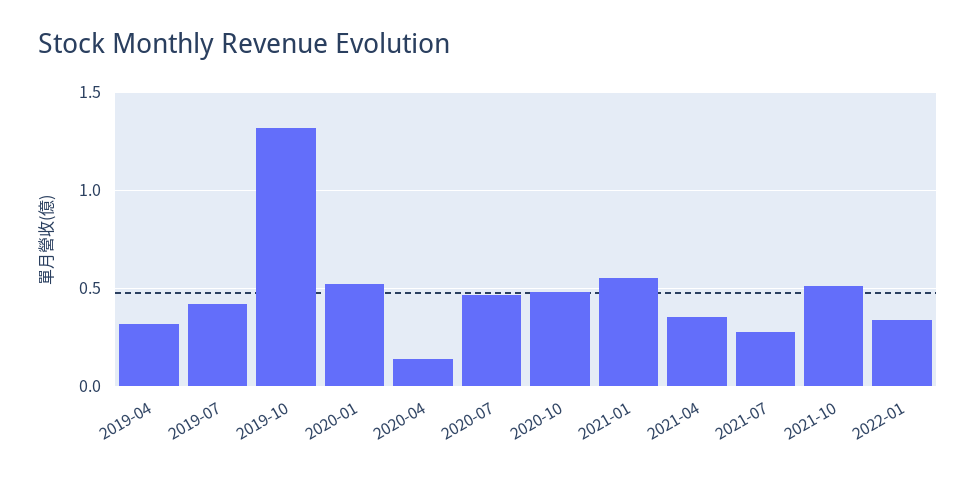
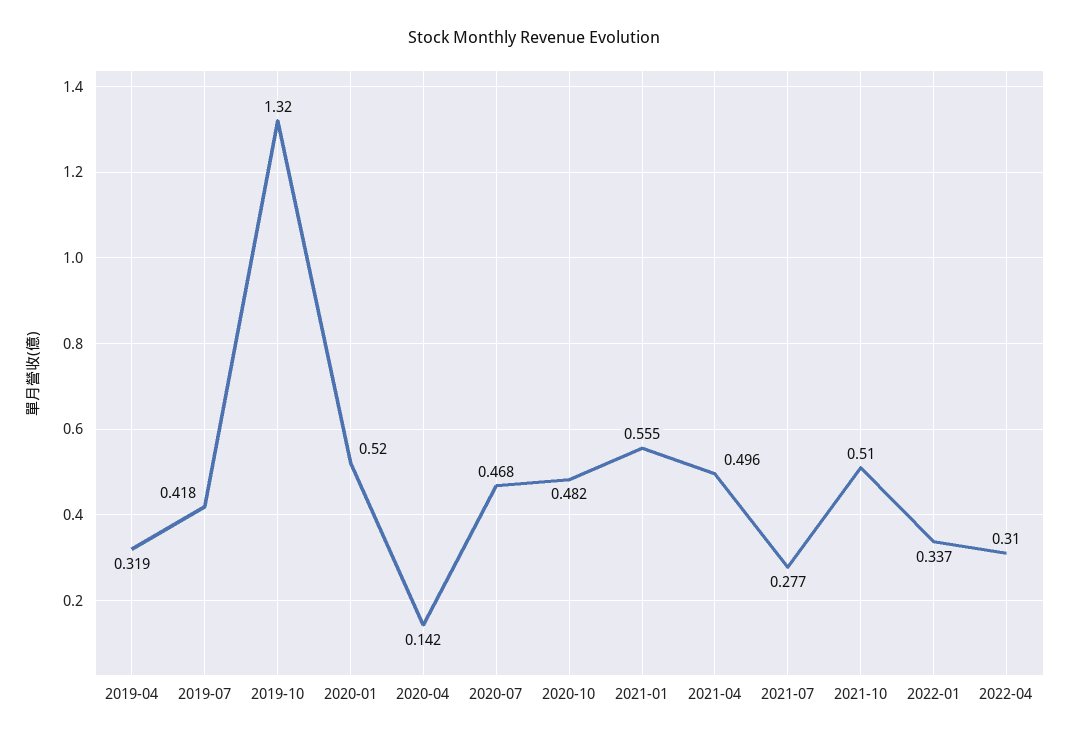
2021-04: 0.35 -> 0.496
2022-04: none -> 0.31

